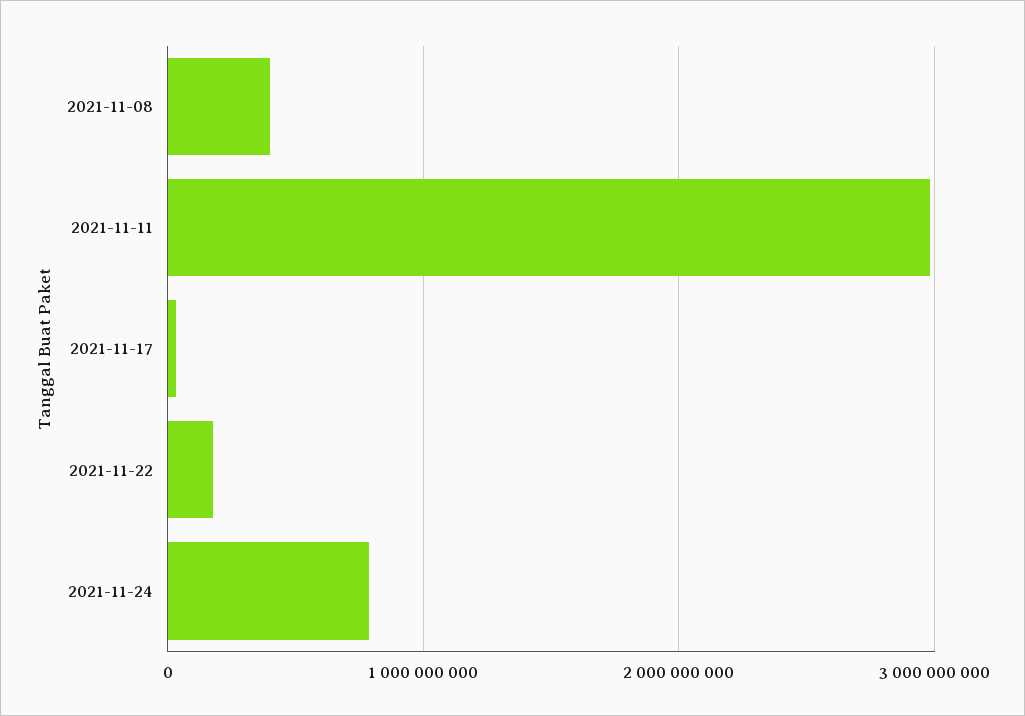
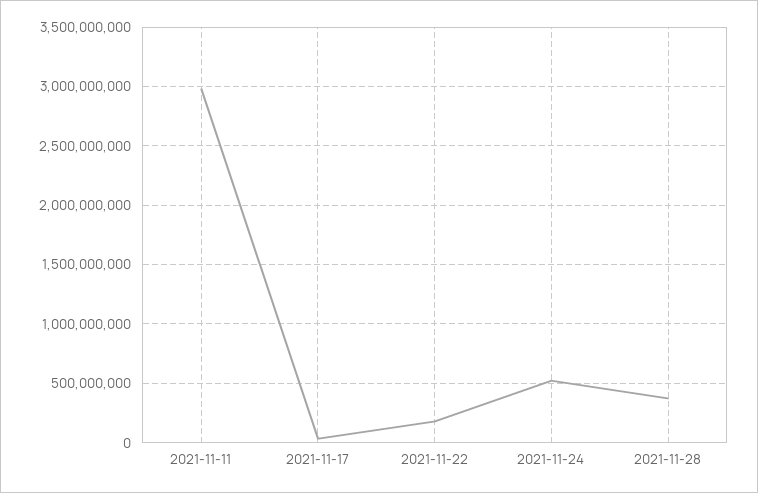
2021-11-08: 400000000 -> none
2021-11-24: 800000000 -> 500000000
2021-11-28: none -> 400000000

